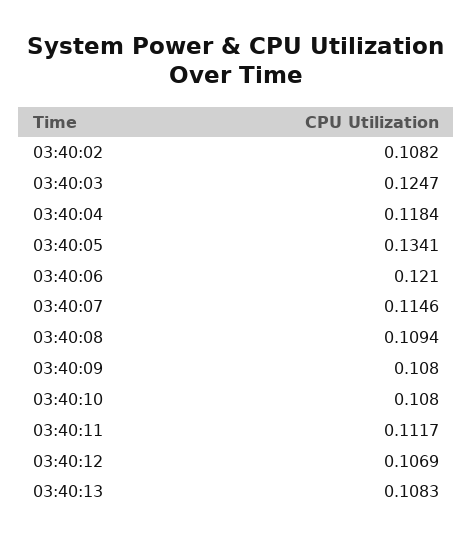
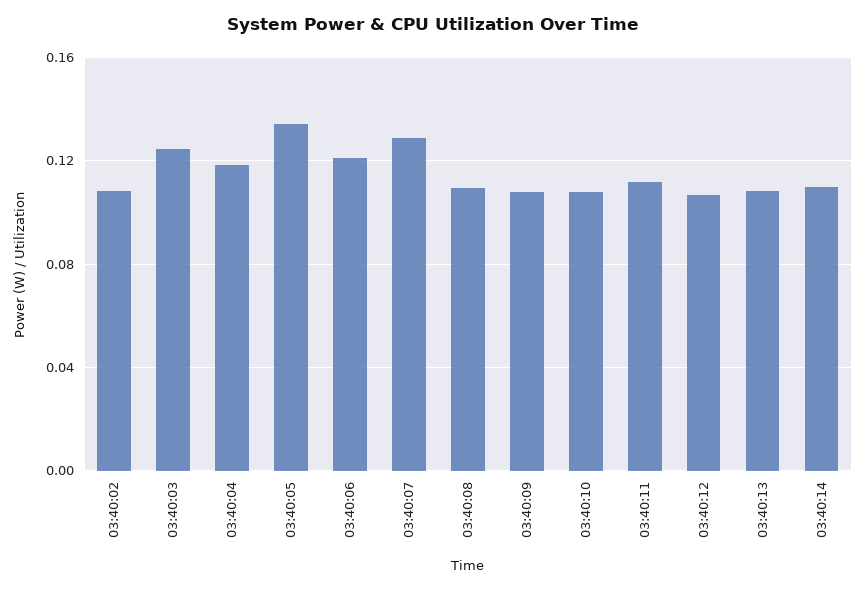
03:40:07: 0.1146 -> 0.13
03:40:14: none -> 0.11

